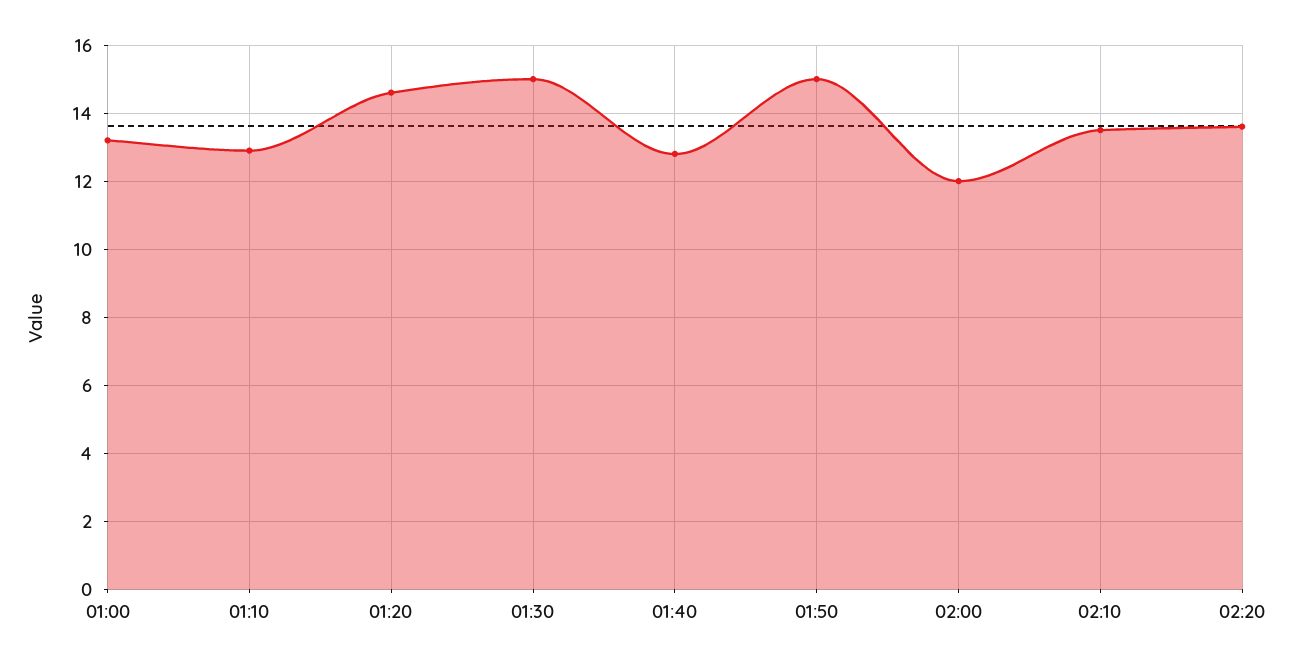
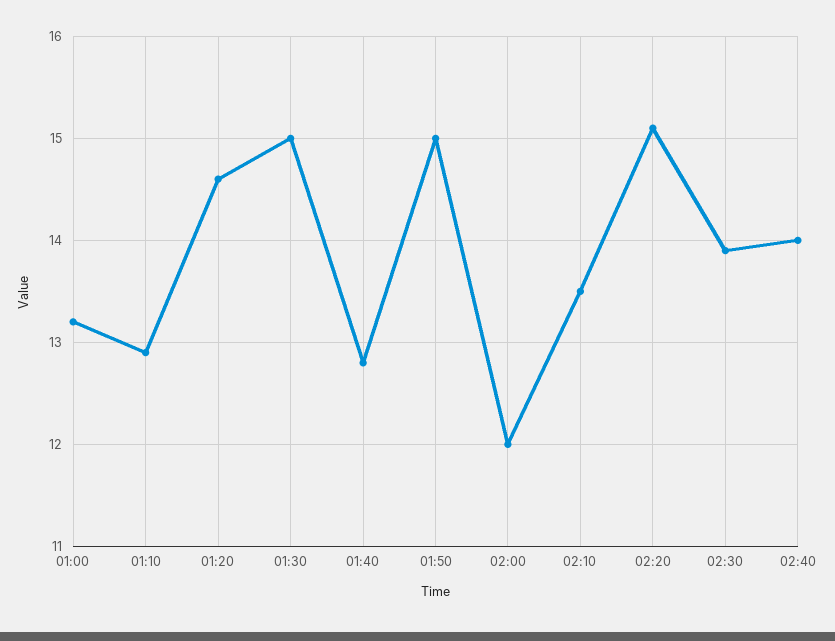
02:20: 13.5 -> 15.1
02:30: none -> 13.9
02:40: none -> 14

